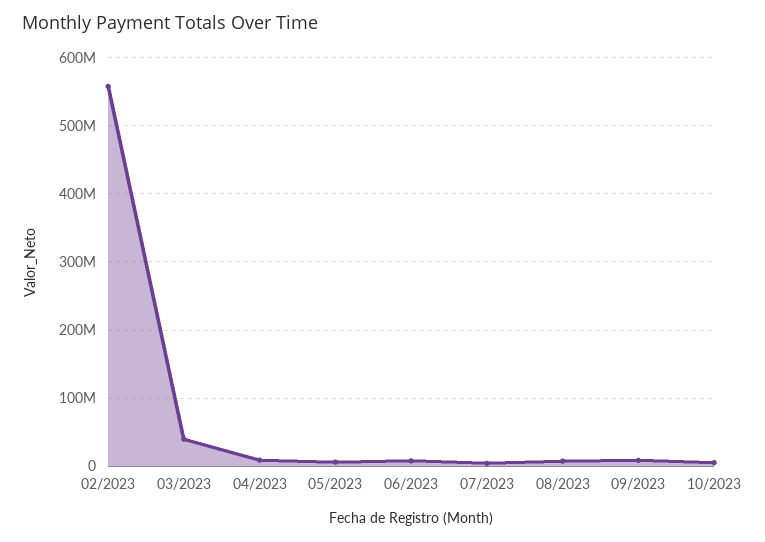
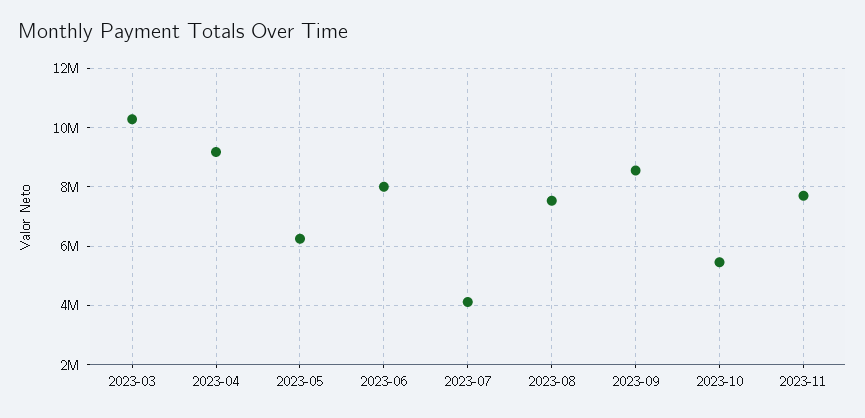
02/2023: 560000000 -> none
03/2023: 40000000 -> 10250000
2023-11: none -> 7750000

